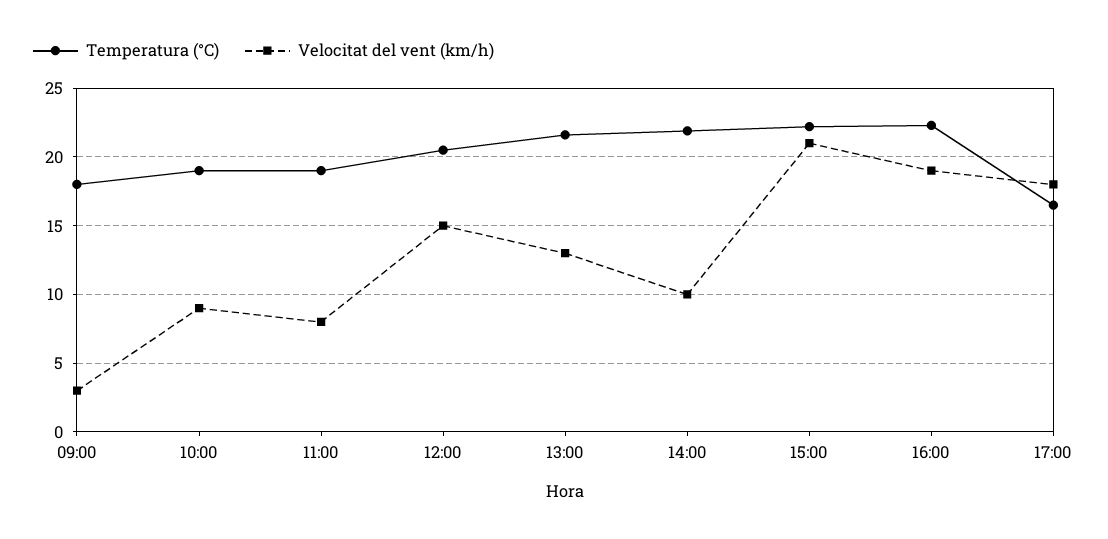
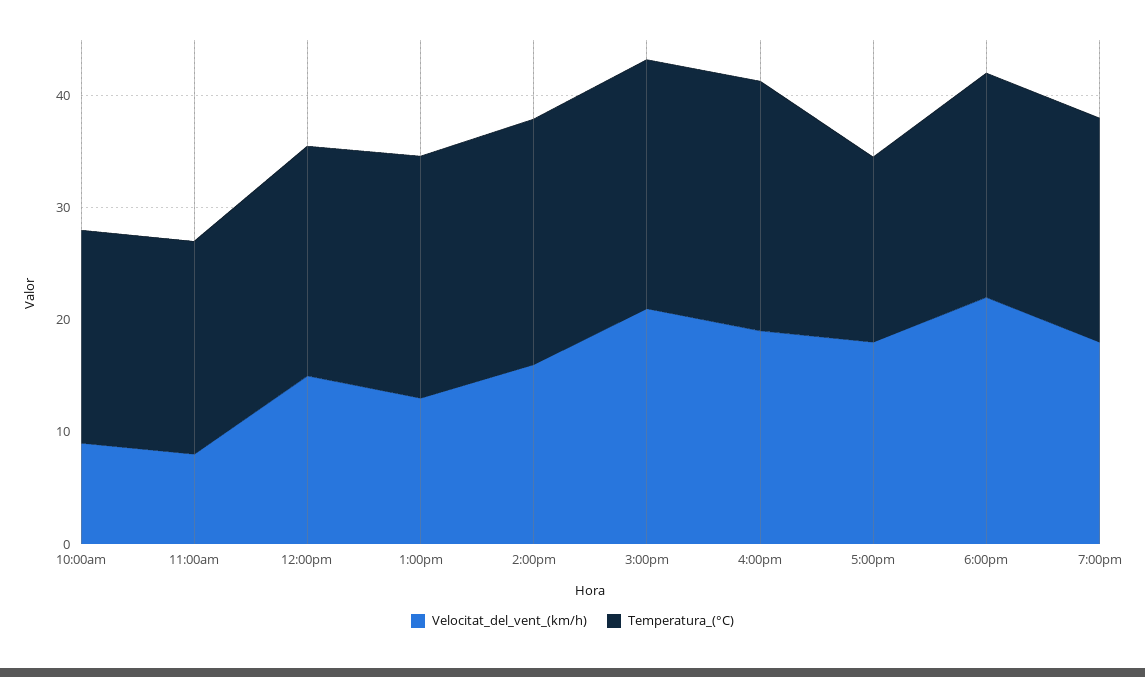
Temperatura (°C), 09:00: 18 -> none
Velocitat del vent (km/h), 09:00: 3 -> none
Velocitat del vent (km/h), 14:00: 10 -> 16
Velocitat del vent (km/h), 6:00pm: none -> 22
Temperatura (°C), 6:00pm: none -> 20
Velocitat del vent (km/h), 7:00pm: none -> 18
Temperatura (°C), 7:00pm: none -> 20

